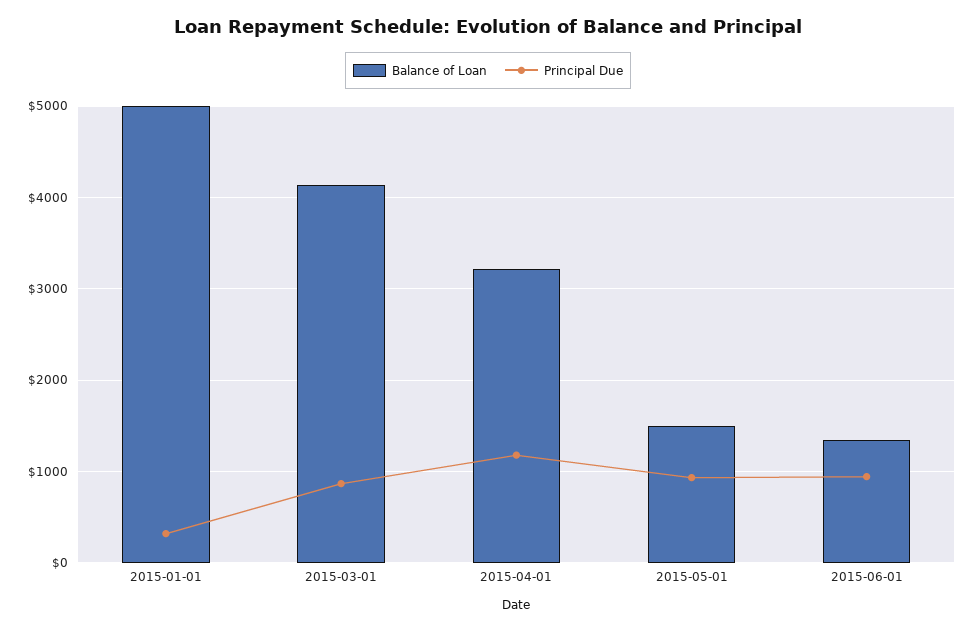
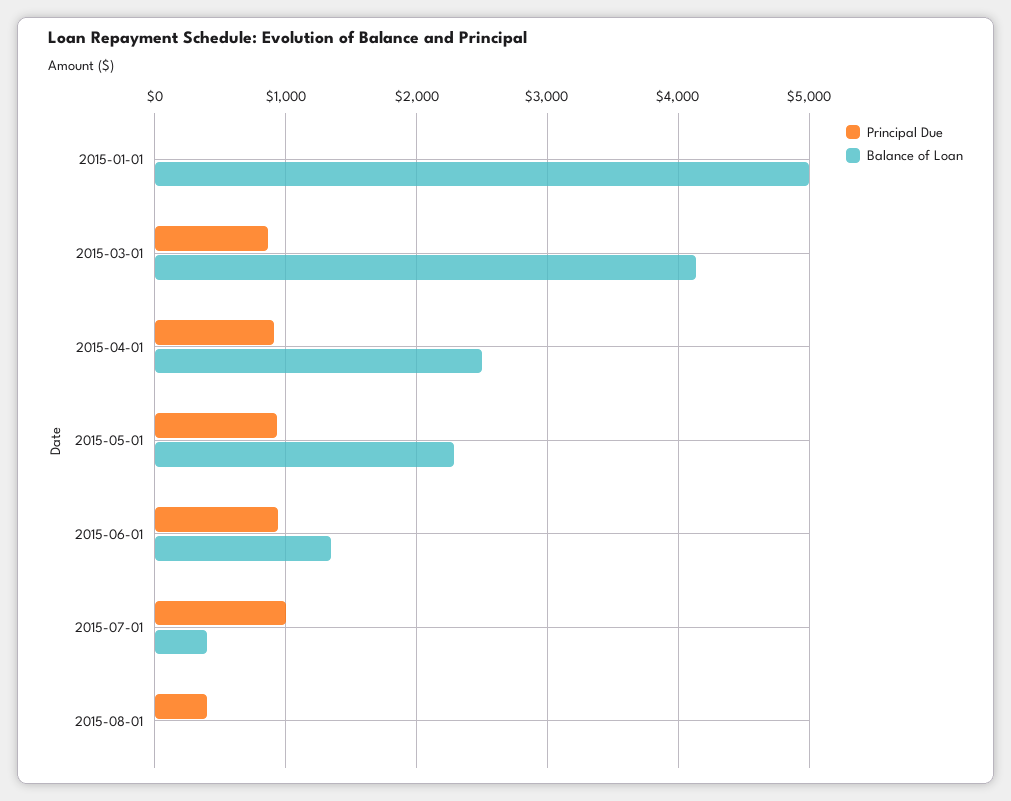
Principal Due, 2015-01-01: 300 -> 0
Balance of Loan, 2015-04-01: 3200 -> 2500
Principal Due, 2015-04-01: 1200 -> 900
Balance of Loan, 2015-05-01: 1500 -> 2300
Principal Due, 2015-07-01: none -> 1000
Balance of Loan, 2015-07-01: none -> 400
Principal Due, 2015-08-01: none -> 400
Balance of Loan, 2015-08-01: none -> 0

